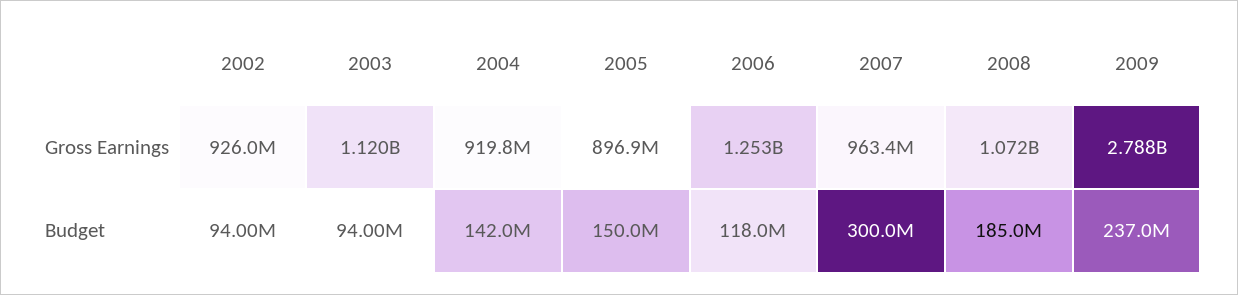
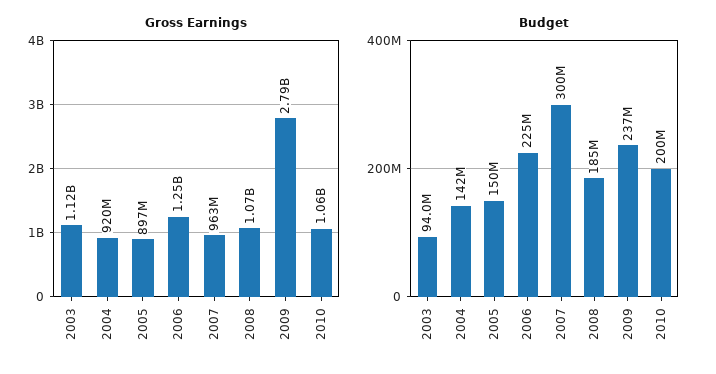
Gross Earnings, 2002: 926000000 -> none
Budget, 2002: 94000000 -> none
Budget, 2006: 118000000 -> 225000000
Gross Earnings, 2010: none -> 1060000000
Budget, 2010: none -> 200000000

